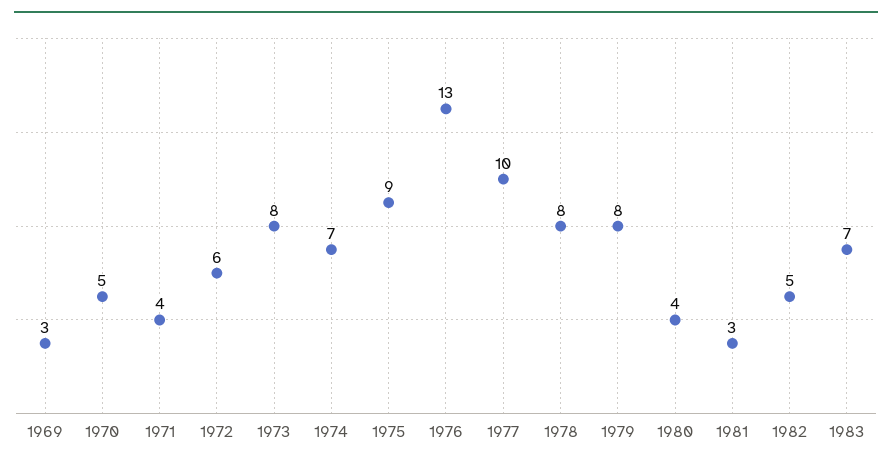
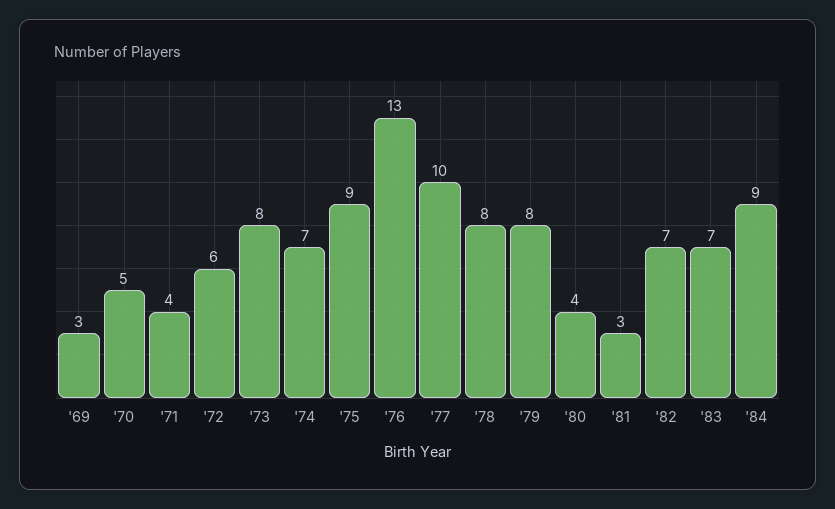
1982: 5 -> 7
'84: none -> 9

